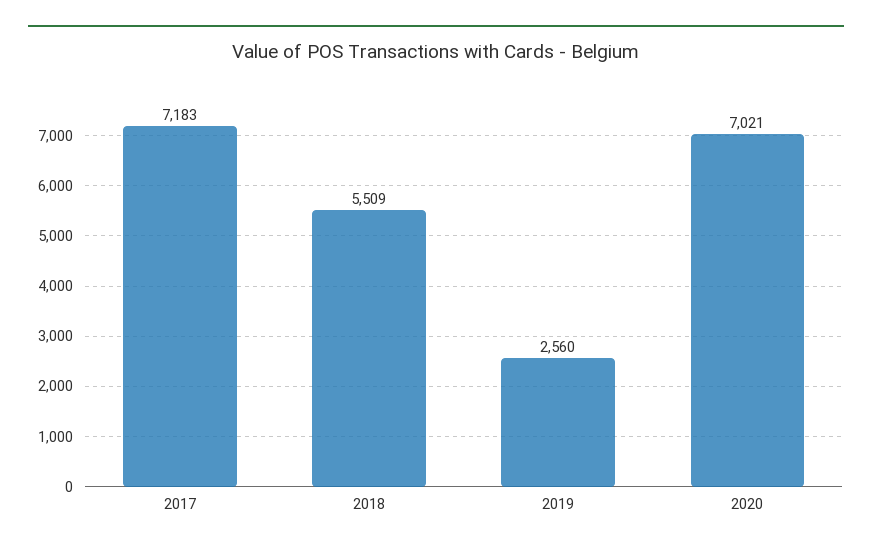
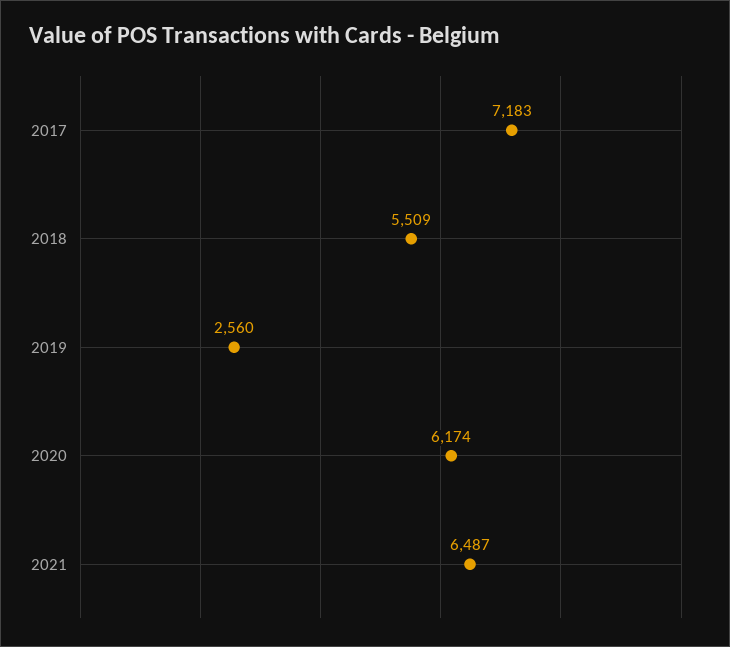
2020: 7021 -> 6174
2021: none -> 6487

